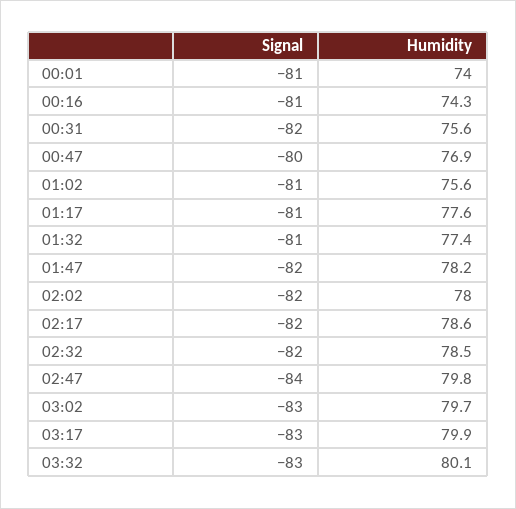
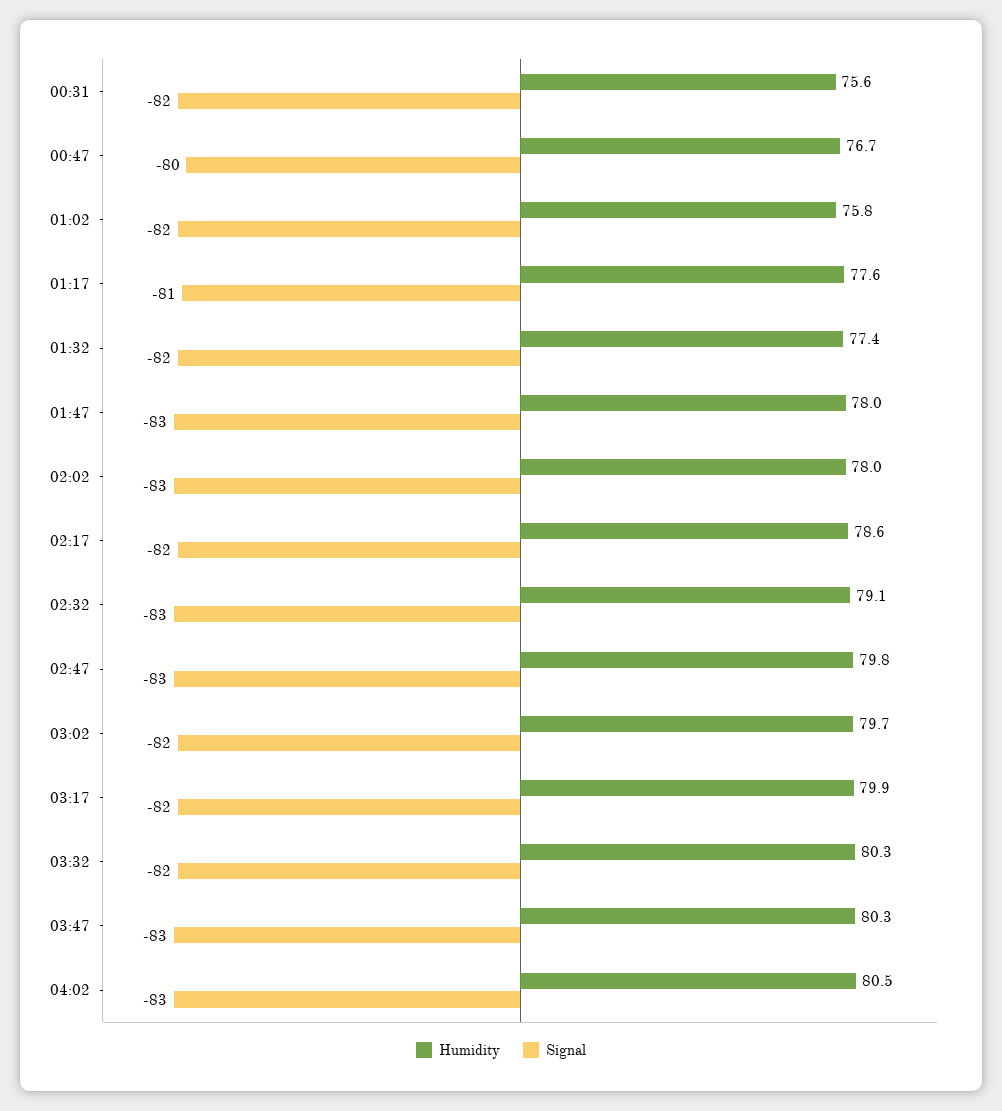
Signal, 00:01: -81 -> none
Humidity, 00:01: 74 -> none
Signal, 00:16: -81 -> none
Humidity, 00:16: 74.3 -> none
Humidity, 00:47: 76.9 -> 76.7
Signal, 01:02: -81 -> -82
Humidity, 01:02: 75.6 -> 75.8
Signal, 01:32: -81 -> -82
Signal, 01:47: -82 -> -83
Humidity, 01:47: 78.2 -> 78
Signal, 02:02: -82 -> -83
Signal, 02:32: -82 -> -83
Humidity, 02:32: 78.5 -> 79.1
Signal, 02:47: -84 -> -83
Signal, 03:02: -83 -> -82
Signal, 03:17: -83 -> -82
Signal, 03:32: -83 -> -82
Humidity, 03:32: 80.1 -> 80.3
Humidity, 03:47: none -> 80.3
Signal, 03:47: none -> -83
Humidity, 04:02: none -> 80.5
Signal, 04:02: none -> -83

